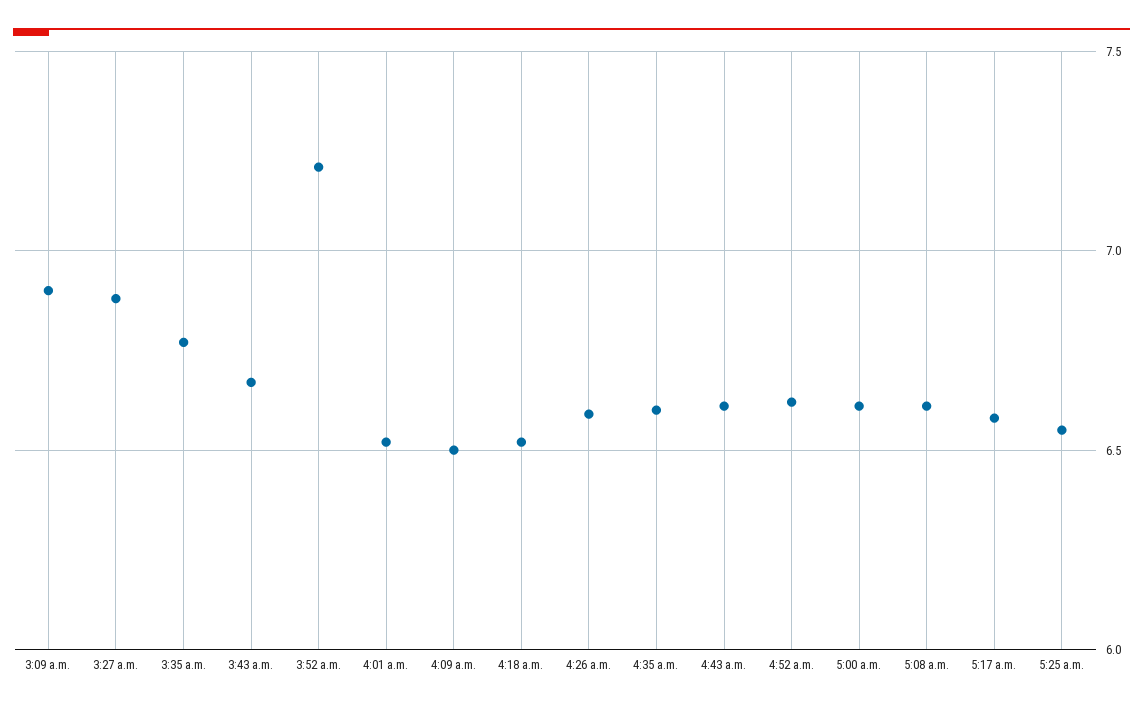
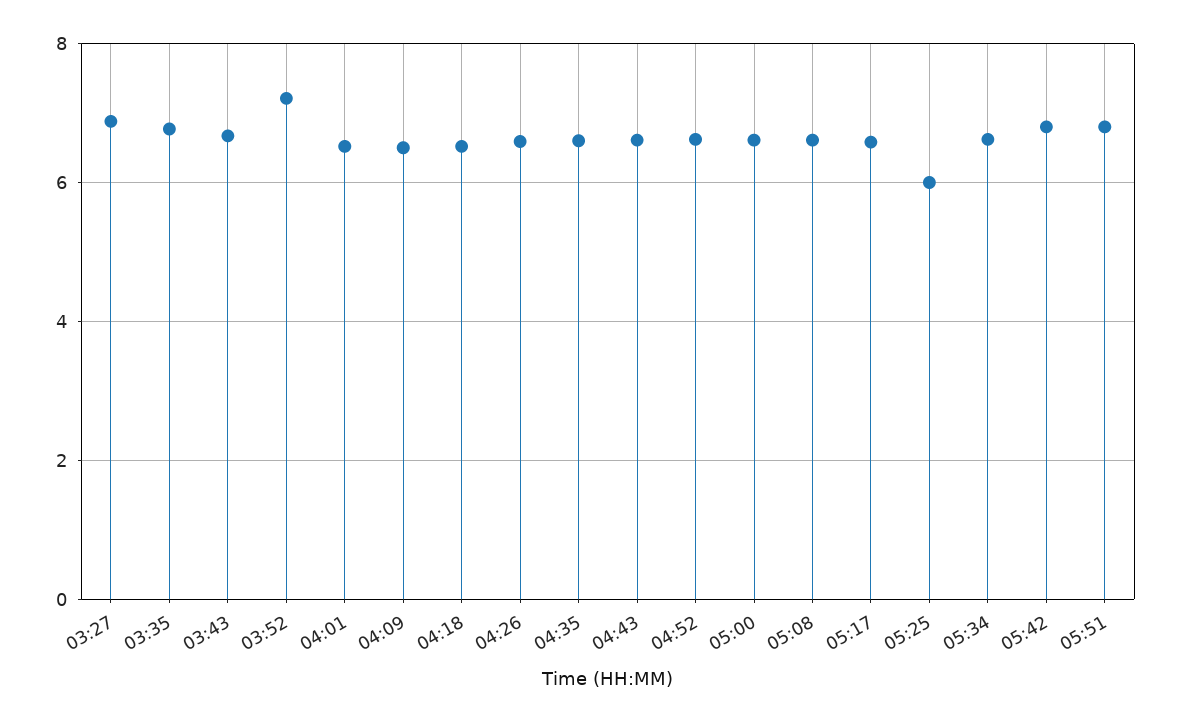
3:09 a.m.: 6.9 -> none
5:25 a.m.: 6.55 -> 6
05:34: none -> 6.6
05:42: none -> 6.8
05:51: none -> 6.8

